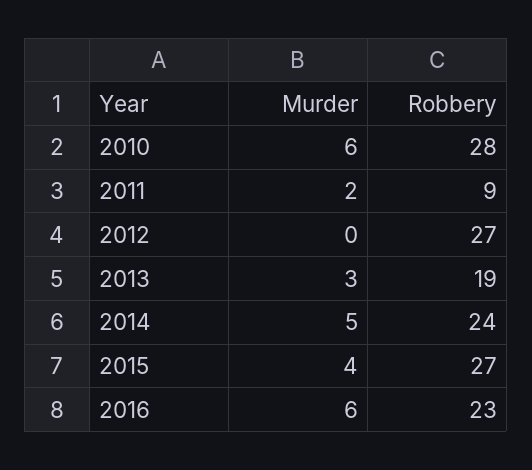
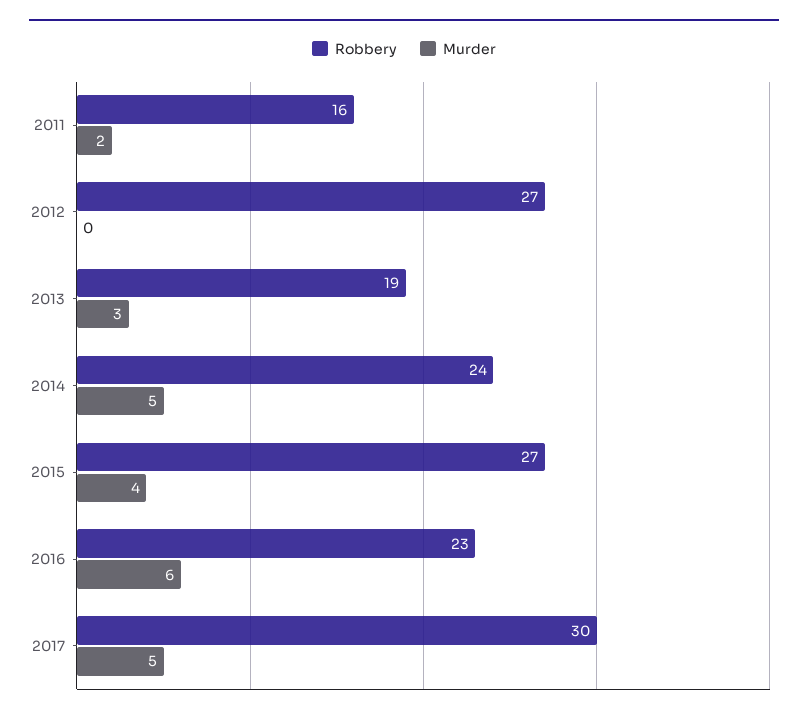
Murder, 2010: 6 -> none
Robbery, 2010: 28 -> none
Robbery, 2011: 9 -> 16
Robbery, 2017: none -> 30
Murder, 2017: none -> 5

